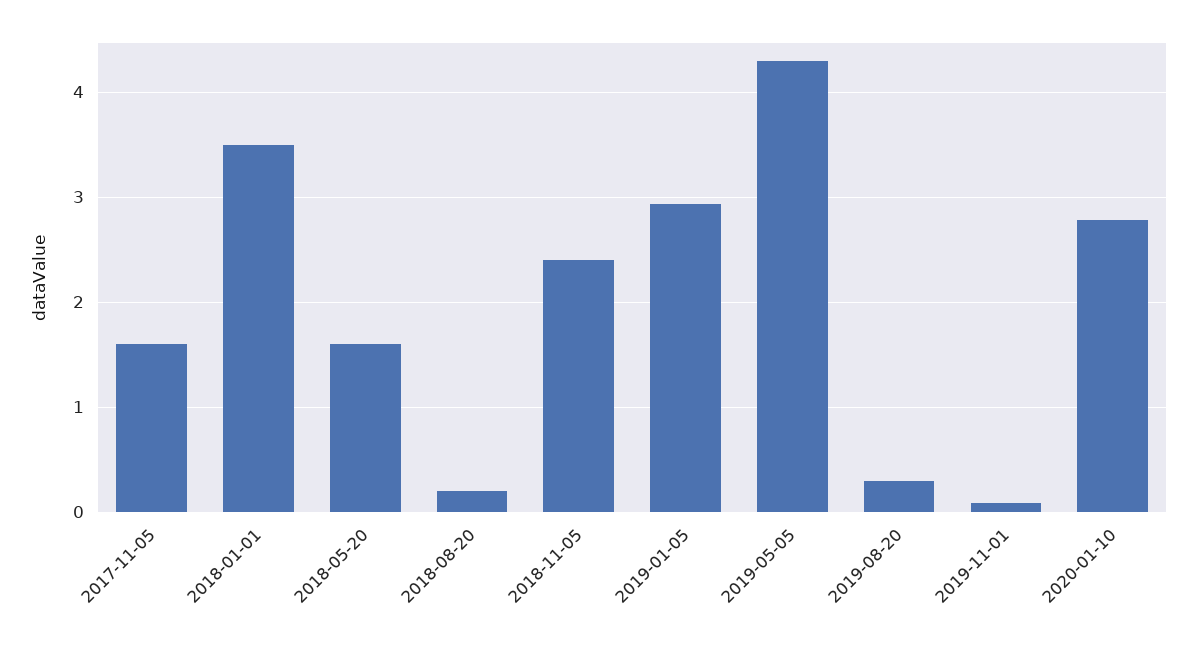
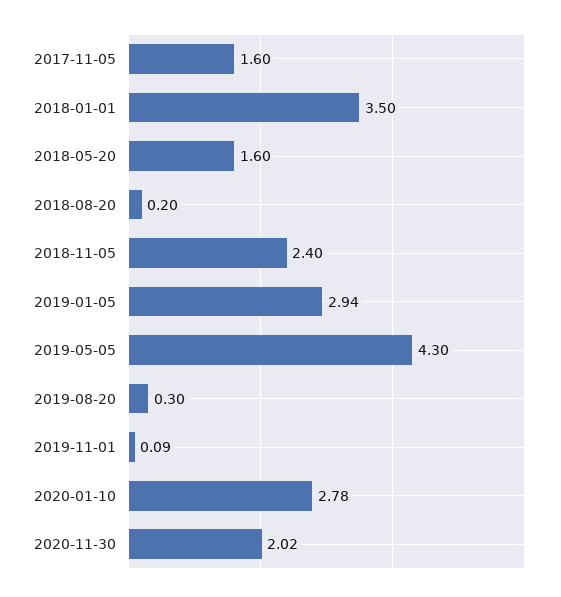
2020-11-30: none -> 2.02

